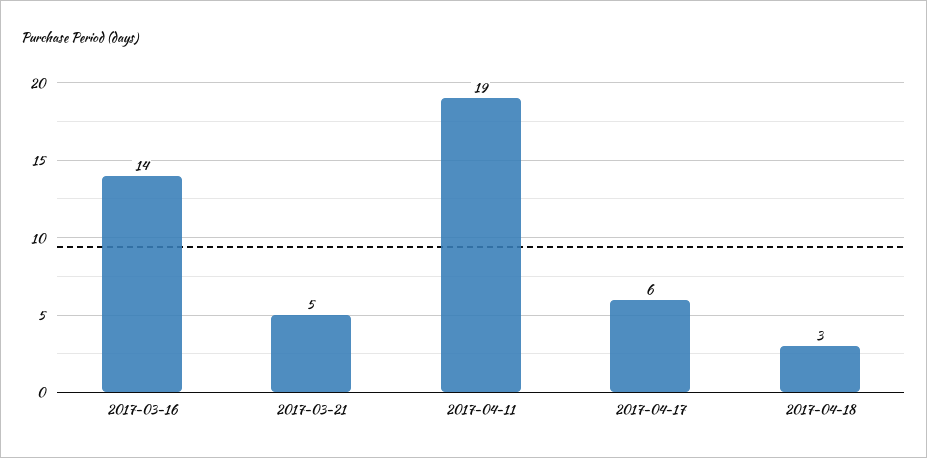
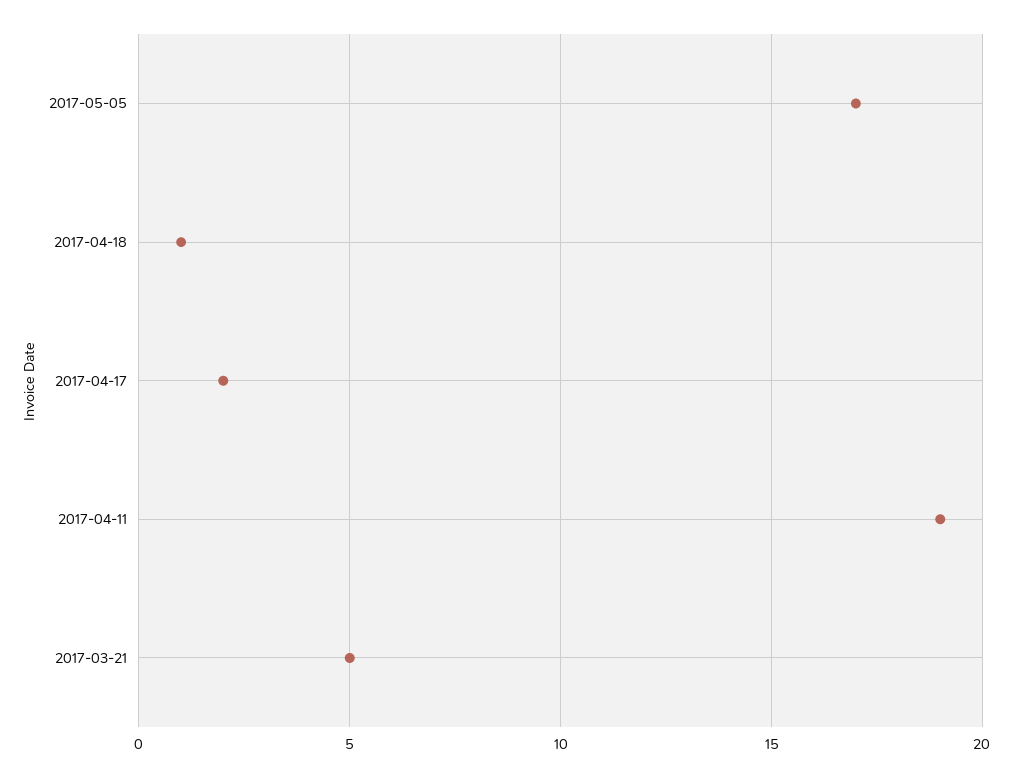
2017-03-16: 14 -> none
2017-04-17: 6 -> 2
2017-04-18: 3 -> 1
2017-05-05: none -> 17

